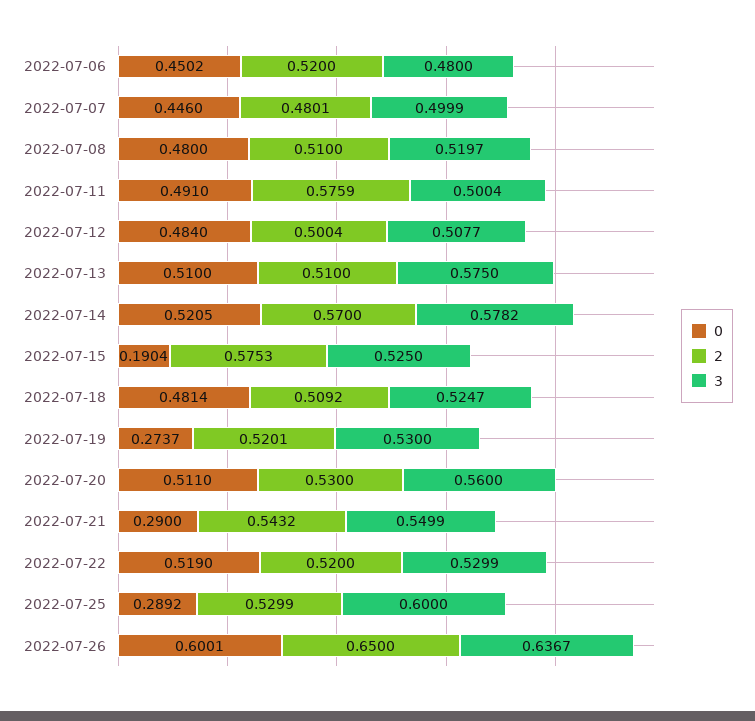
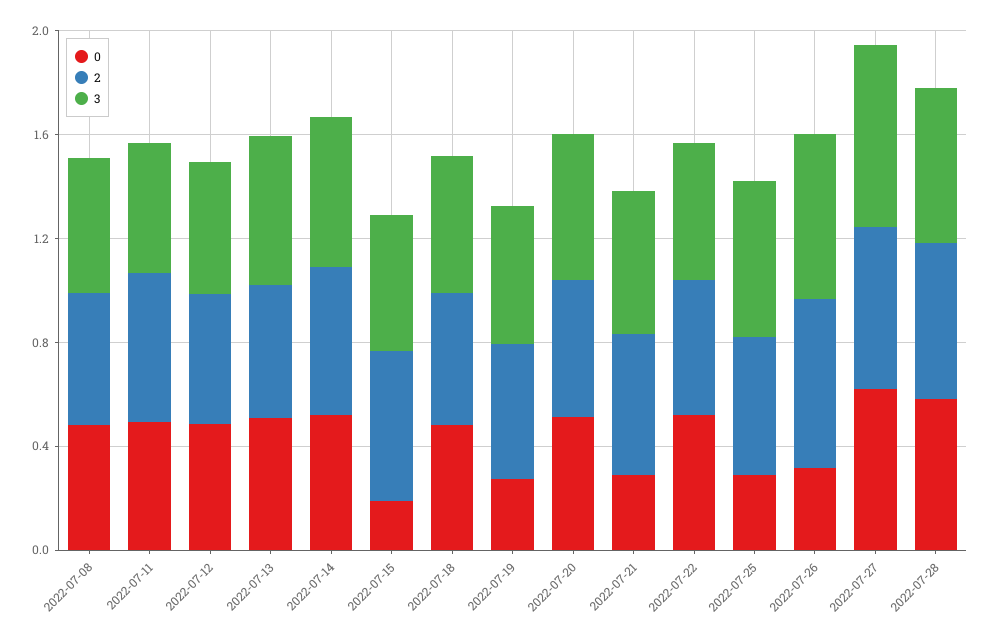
0, 2022-07-06: 0.4502 -> none
2, 2022-07-06: 0.52 -> none
3, 2022-07-06: 0.48 -> none
0, 2022-07-07: 0.446 -> none
2, 2022-07-07: 0.4801 -> none
3, 2022-07-07: 0.4999 -> none
0, 2022-07-26: 0.6001 -> 0.3
0, 2022-07-27: none -> 0.6
2, 2022-07-27: none -> 0.6
3, 2022-07-27: none -> 0.7
0, 2022-07-28: none -> 0.6
2, 2022-07-28: none -> 0.6
3, 2022-07-28: none -> 0.6

